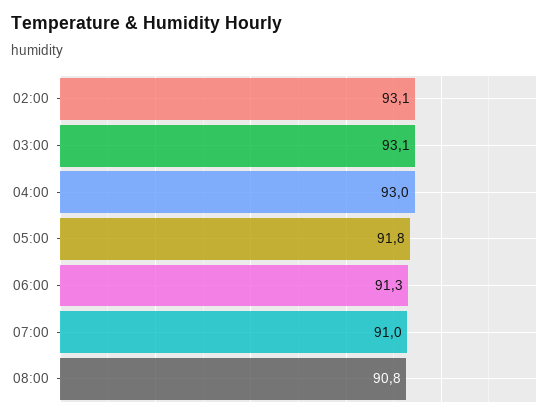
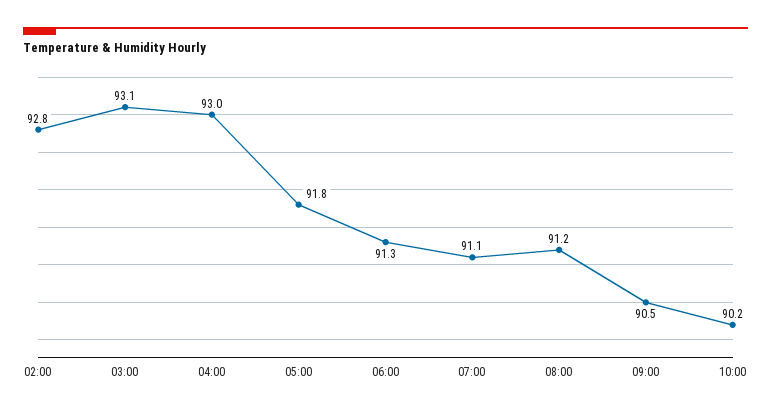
02:00: 93.1 -> 92.8
07:00: 91 -> 91.1
08:00: 90.8 -> 91.2
09:00: none -> 90.5
10:00: none -> 90.2

